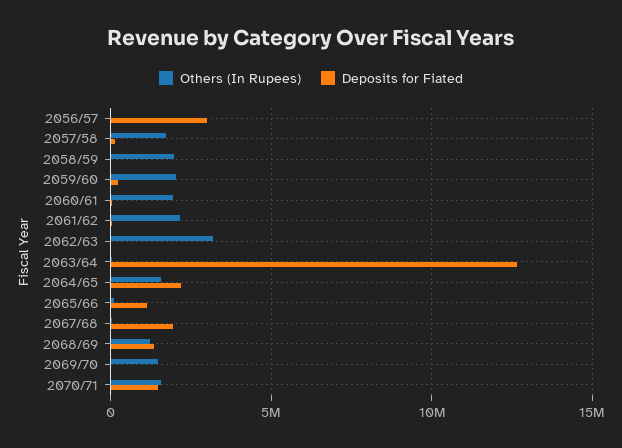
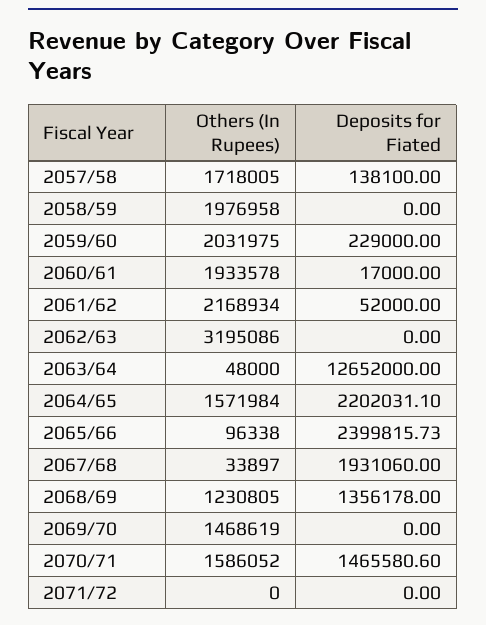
Others (In Rupees), 2056/57: 0 -> none
Deposits for Fiated, 2056/57: 3000000 -> none
Deposits for Fiated, 2065/66: 1000000 -> 2399815.73
Others (In Rupees), 2071/72: none -> 0
Deposits for Fiated, 2071/72: none -> 0

